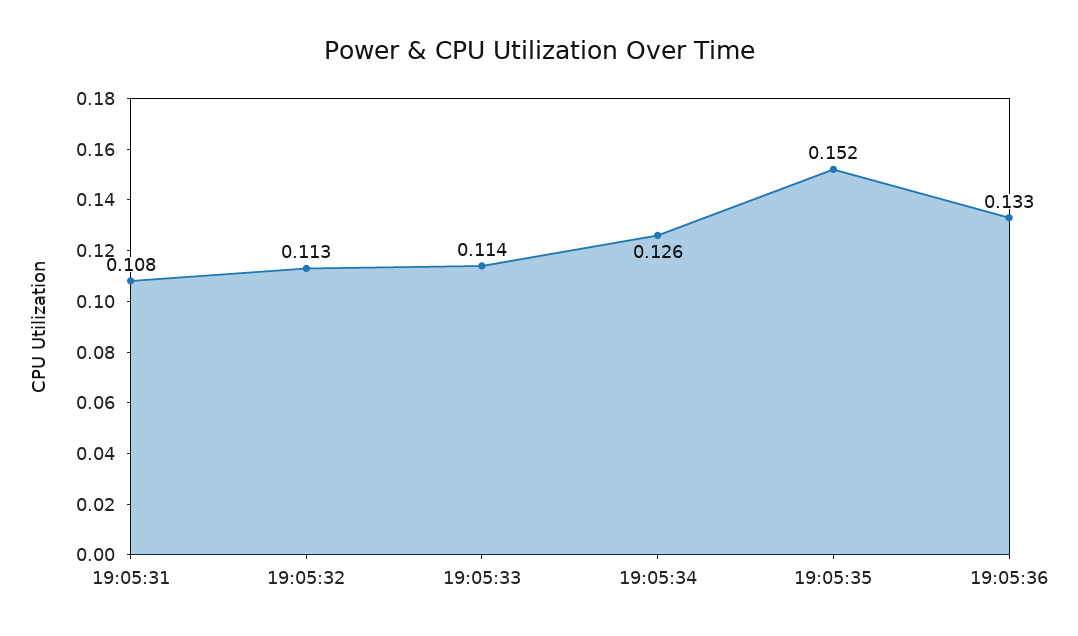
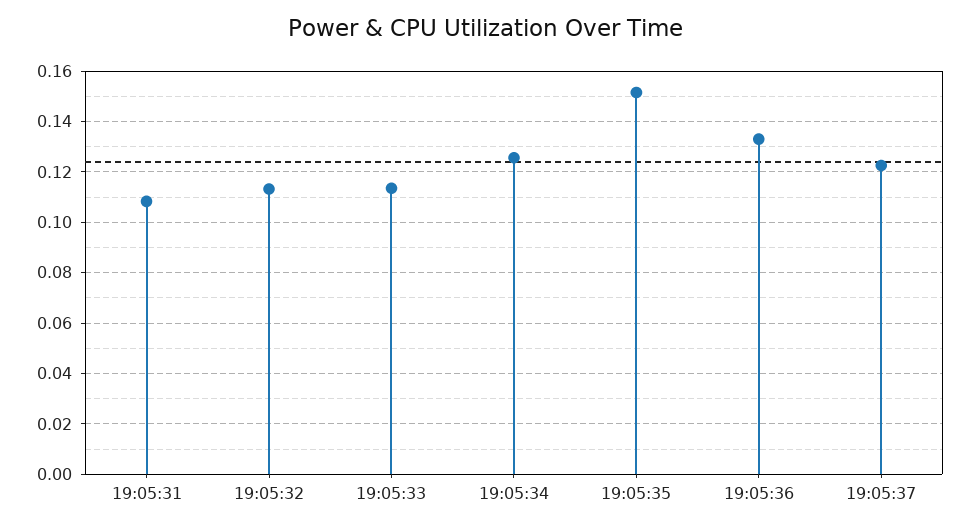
19:05:37: none -> 0.1225

